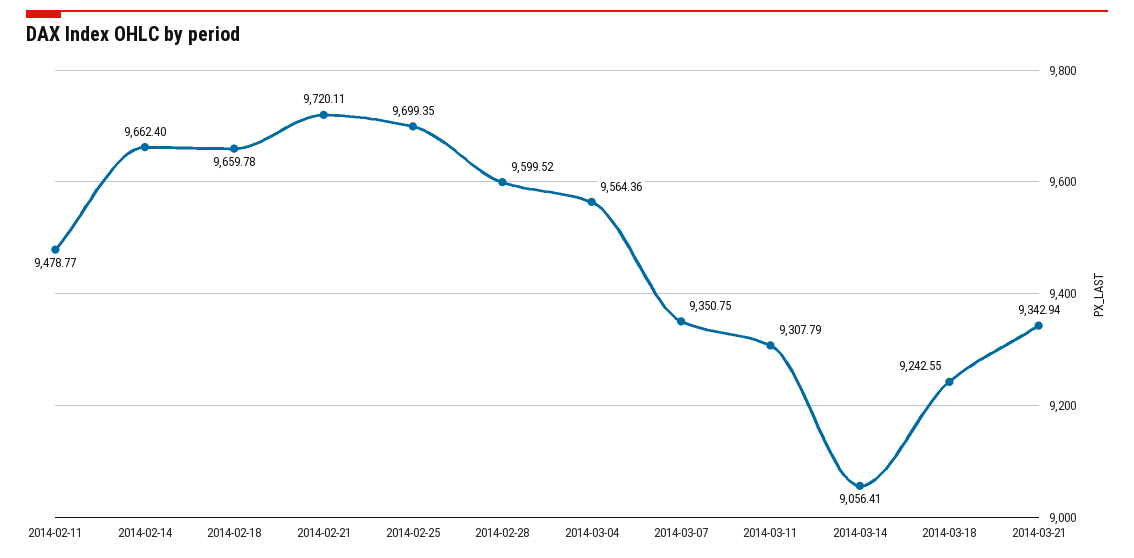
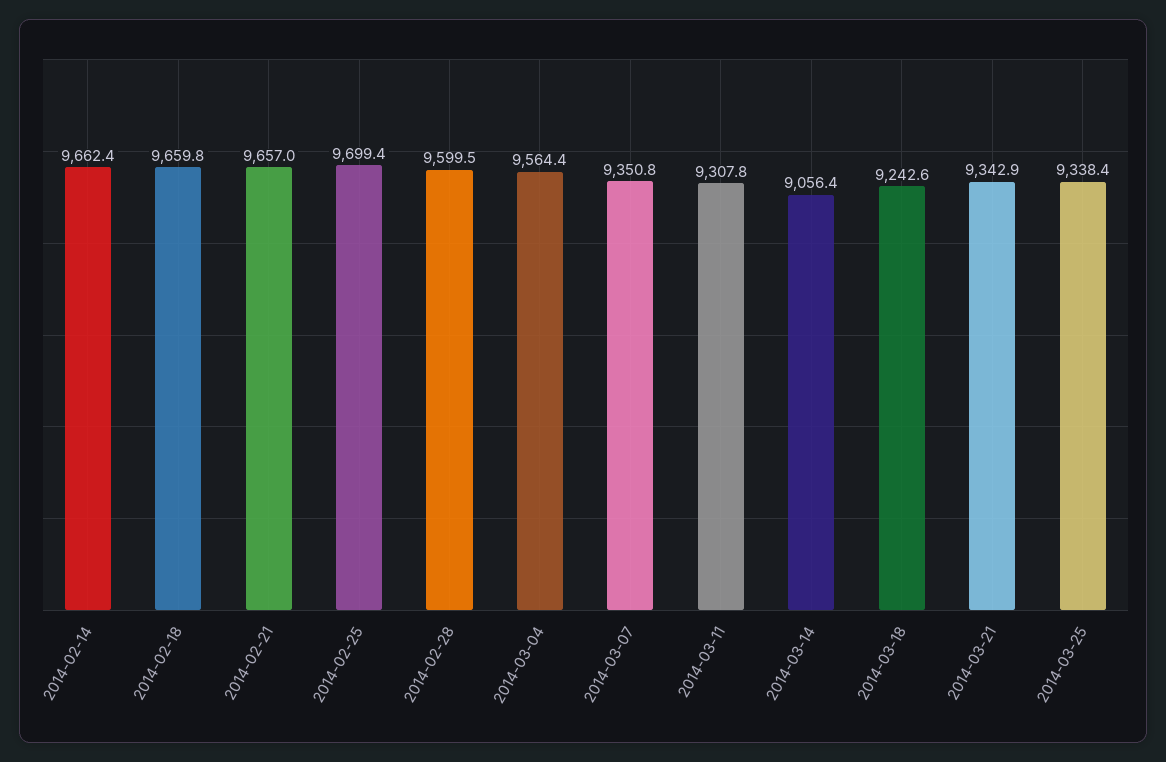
2014-02-11: 9478.77 -> none
2014-02-21: 9720.11 -> 9657
2014-03-25: none -> 9338.4

